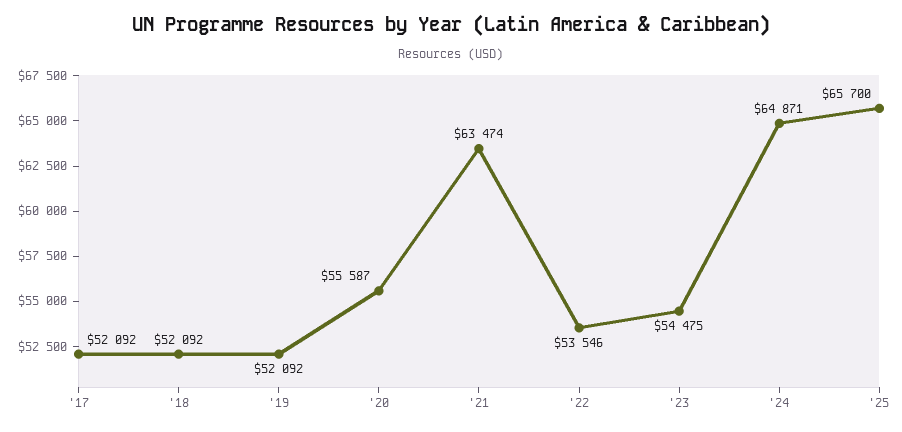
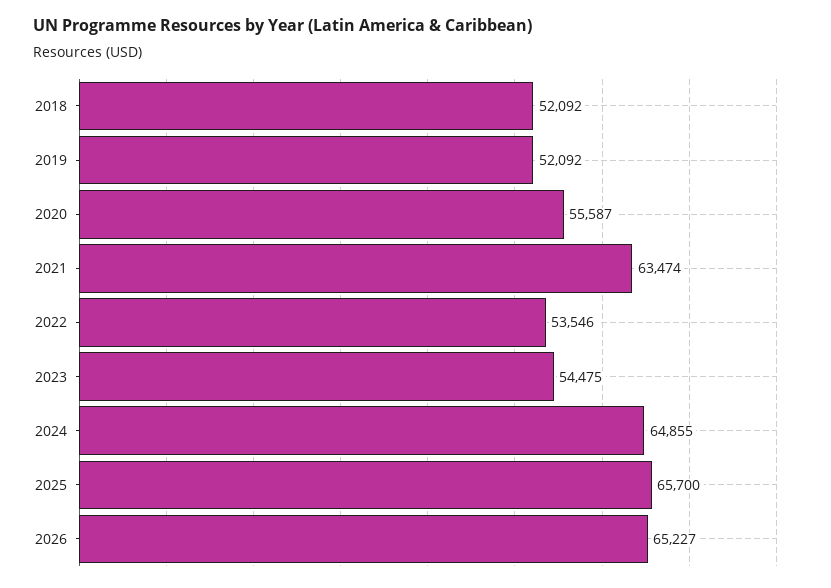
'17: 52092 -> none
'24: 64871 -> 64855
2026: none -> 65227

